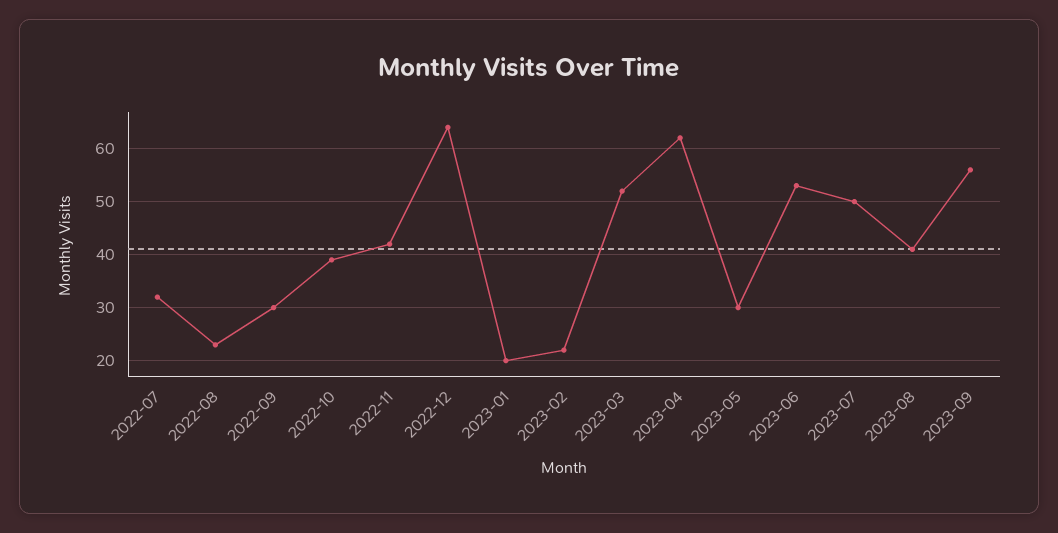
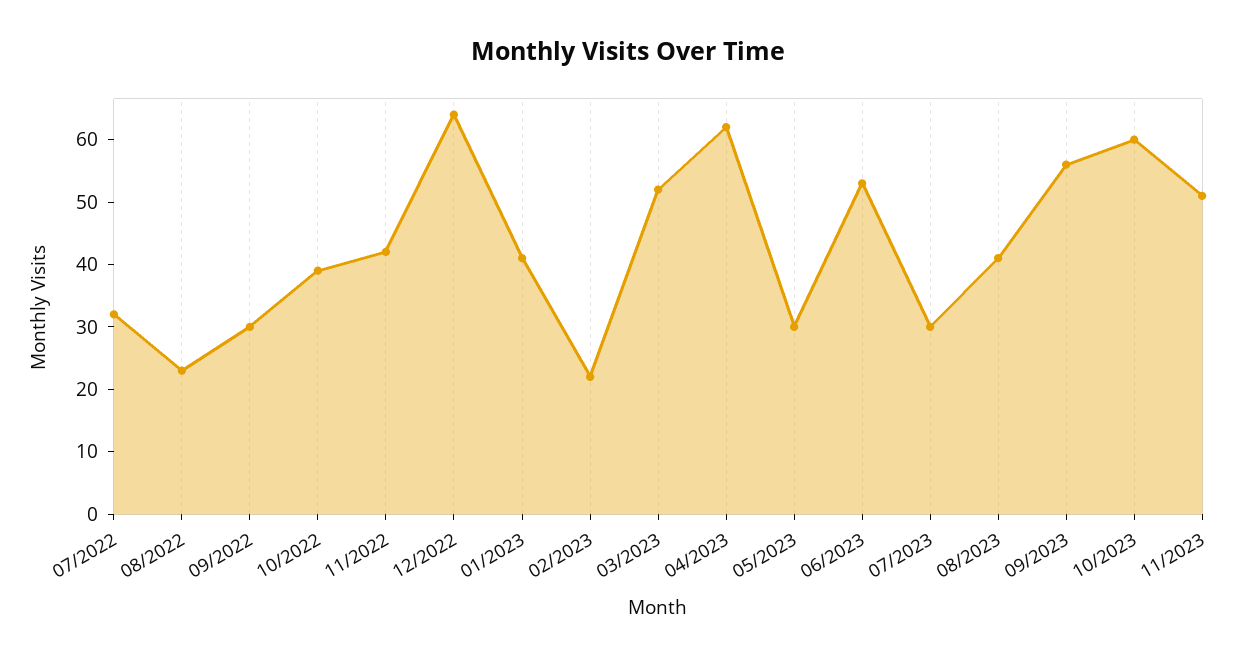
2023-01: 20 -> 40
2023-07: 50 -> 30
10/2023: none -> 60
11/2023: none -> 50

